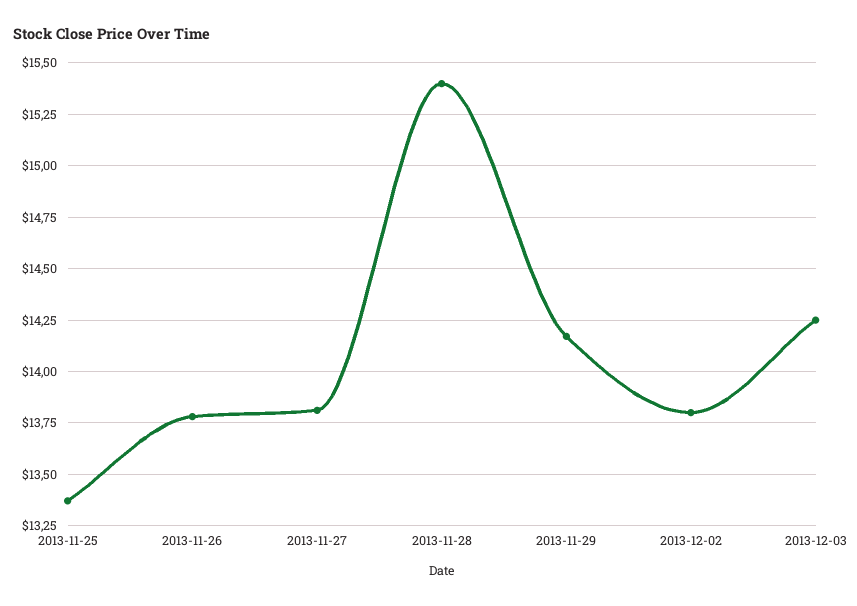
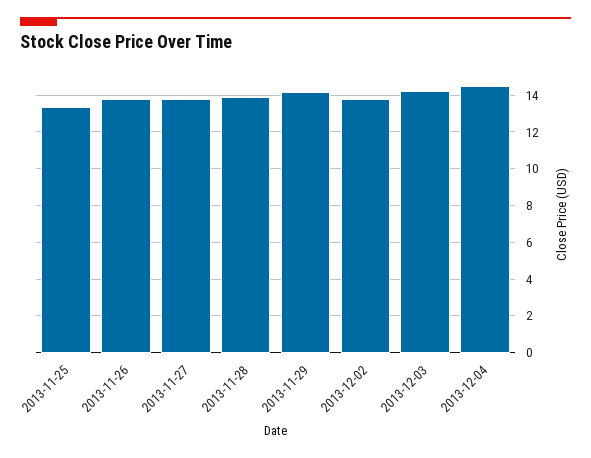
2013-11-28: 15.4 -> 14
2013-12-04: none -> 14.5

